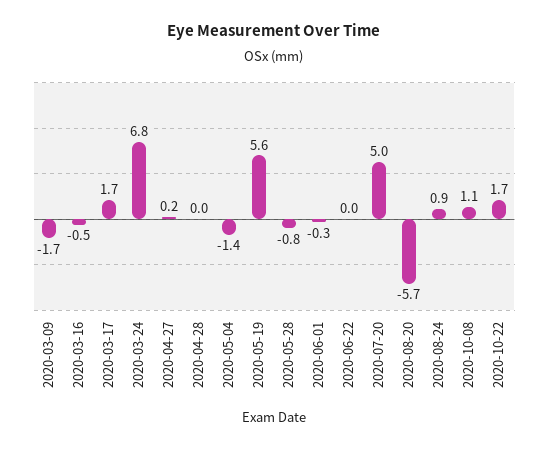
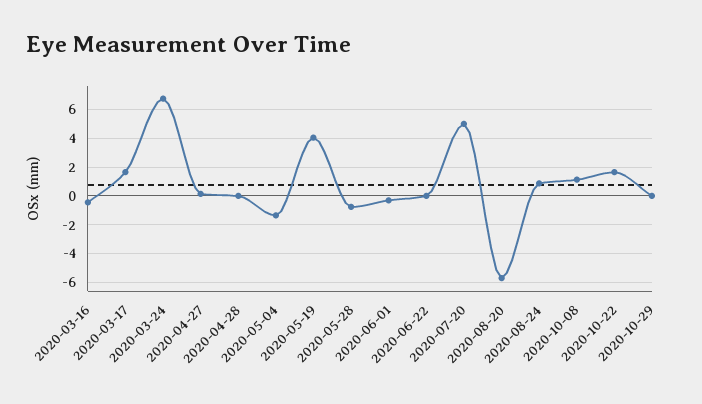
2020-03-09: -1.7 -> none
2020-05-19: 5.6 -> 4
2020-10-29: none -> 0

